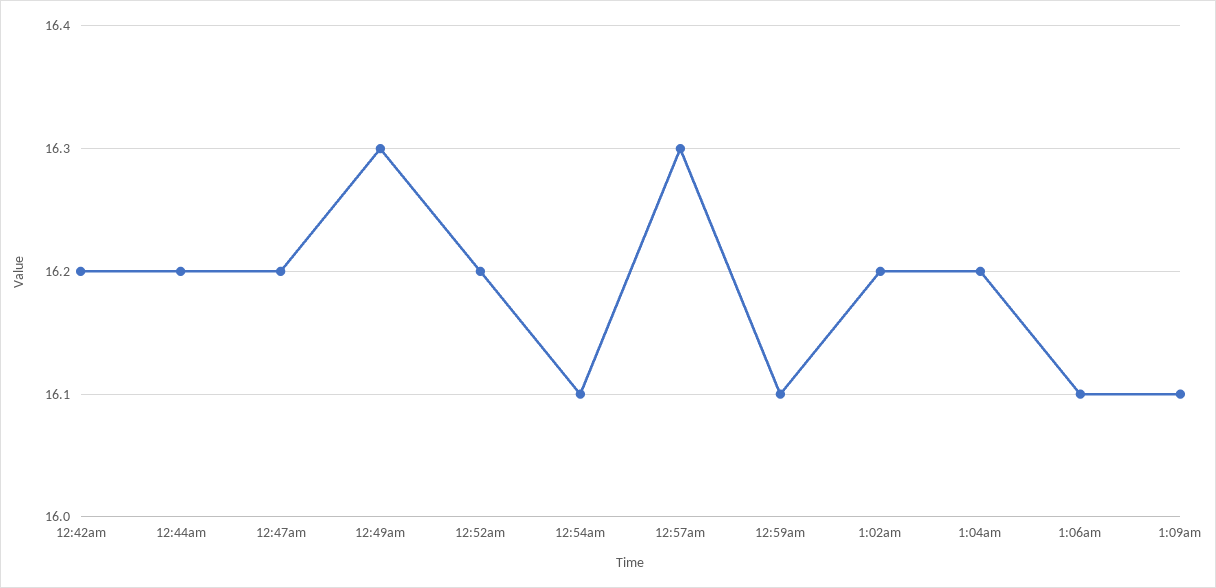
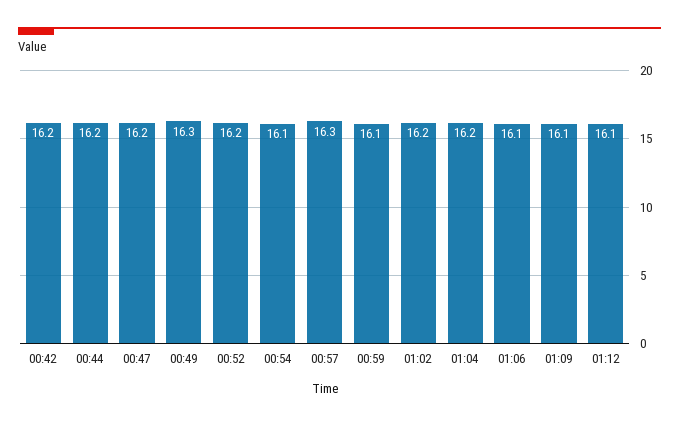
01:12: none -> 16.1

